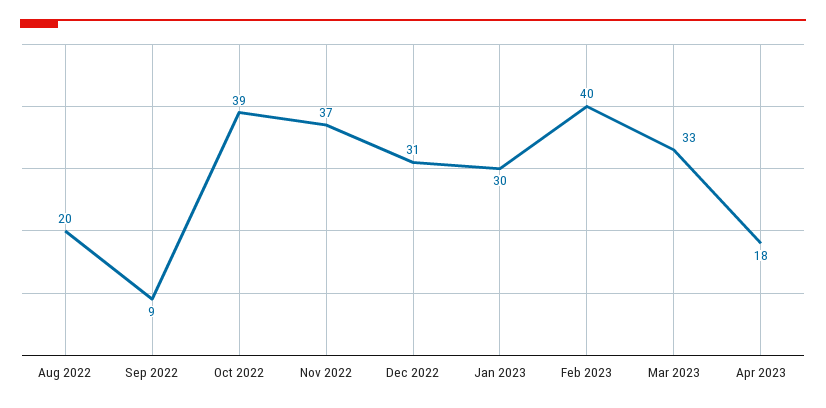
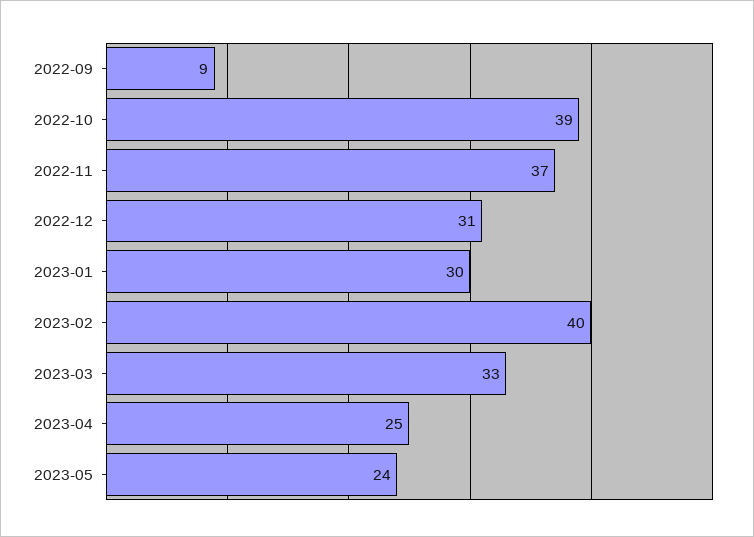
Aug 2022: 20 -> none
Apr 2023: 18 -> 25
2023-05: none -> 24

